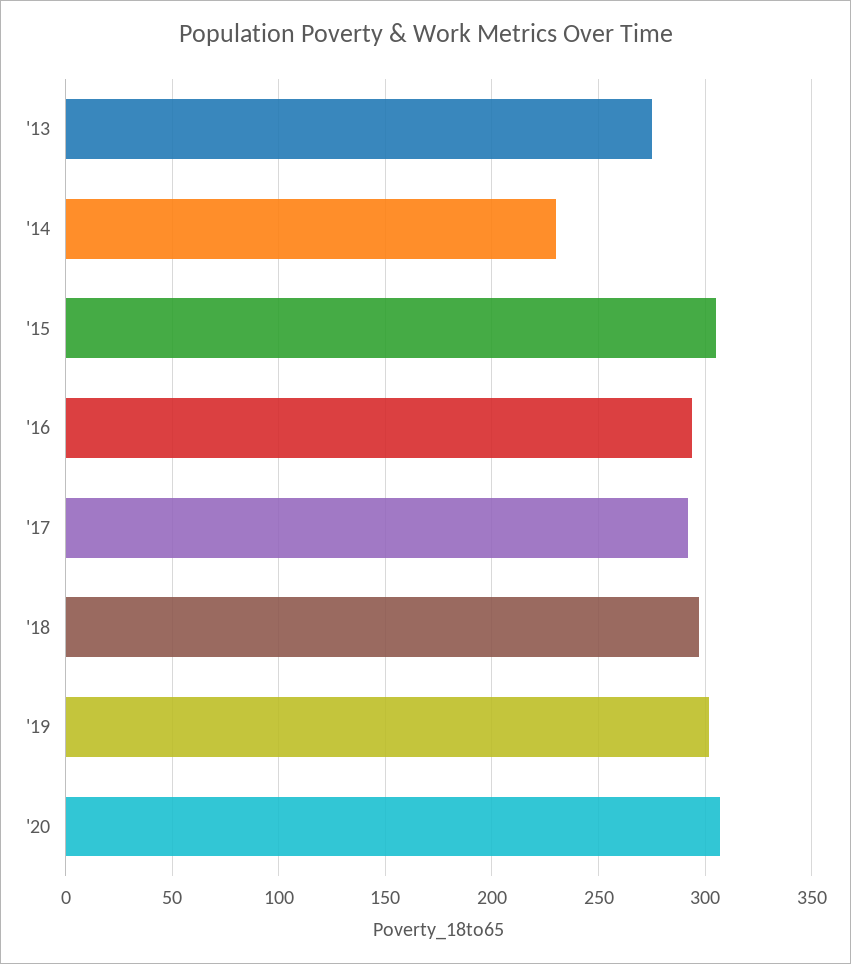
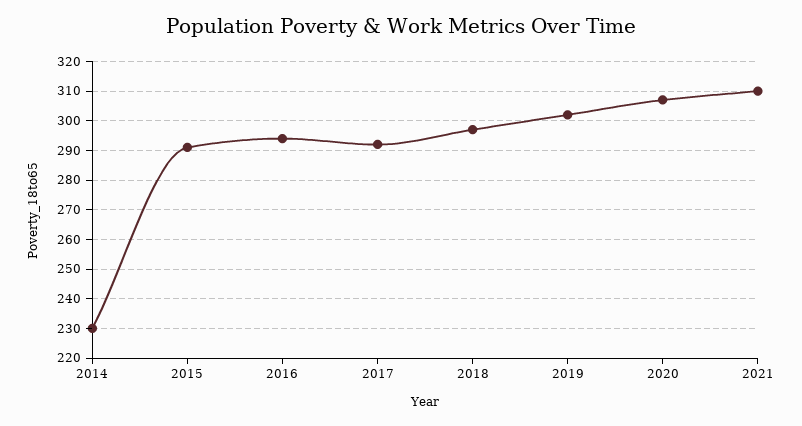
'13: 275 -> none
'15: 305 -> 290
2021: none -> 310

